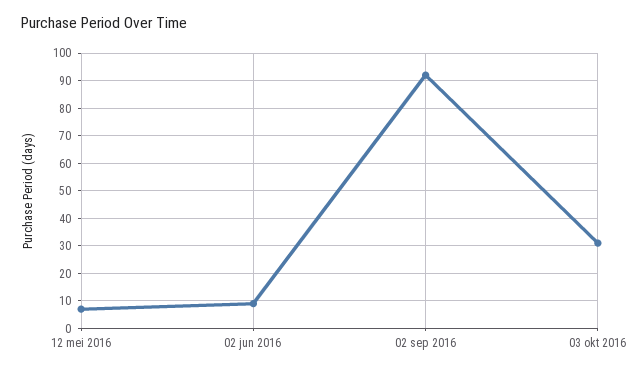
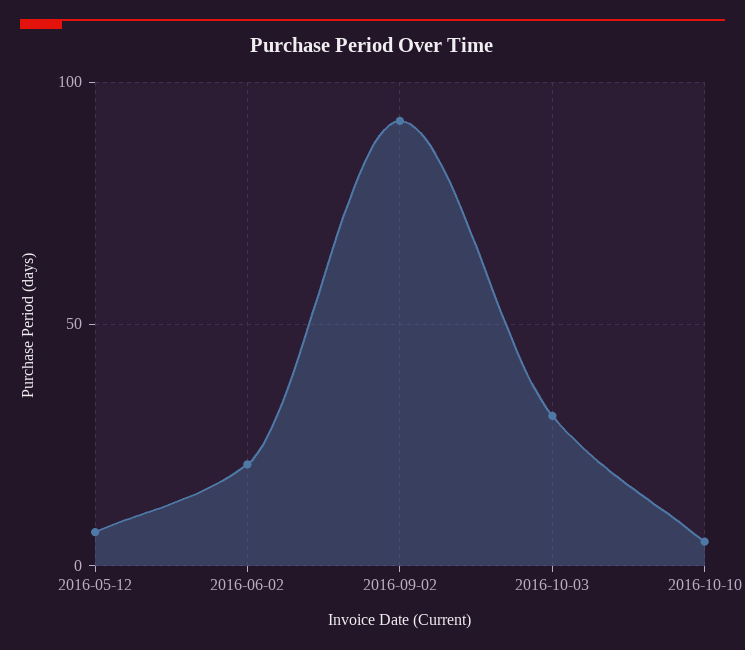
02 jun 2016: 10 -> 20
2016-10-10: none -> 5

